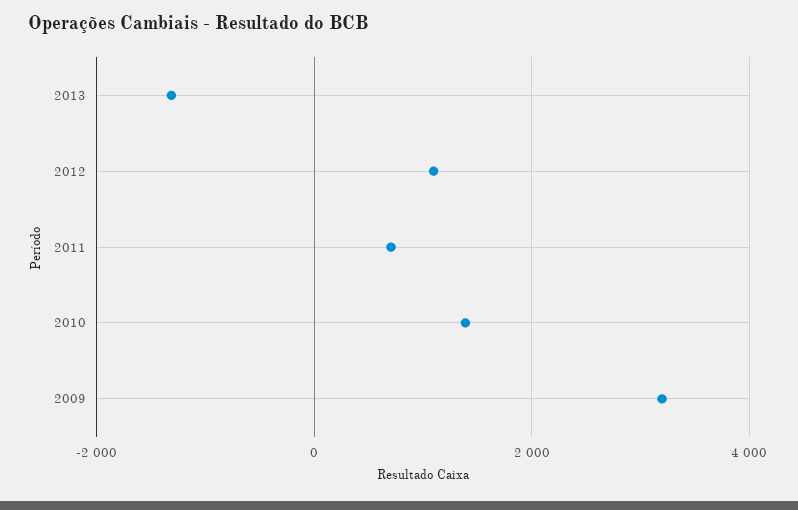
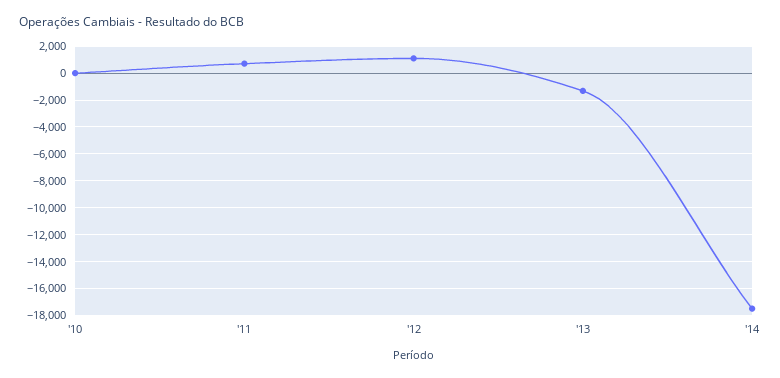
2010: 1400 -> 0
2009: 3200 -> none
'14: none -> -17500

